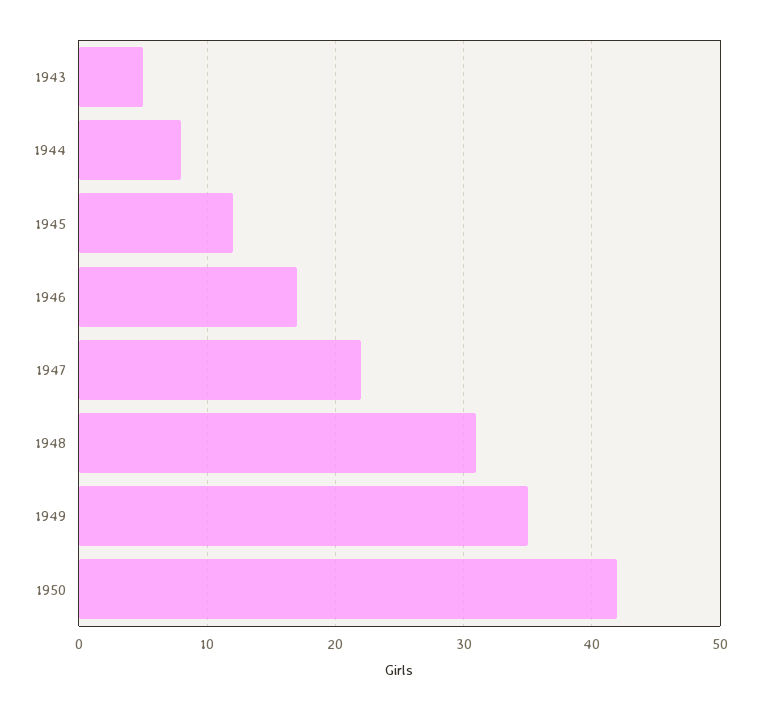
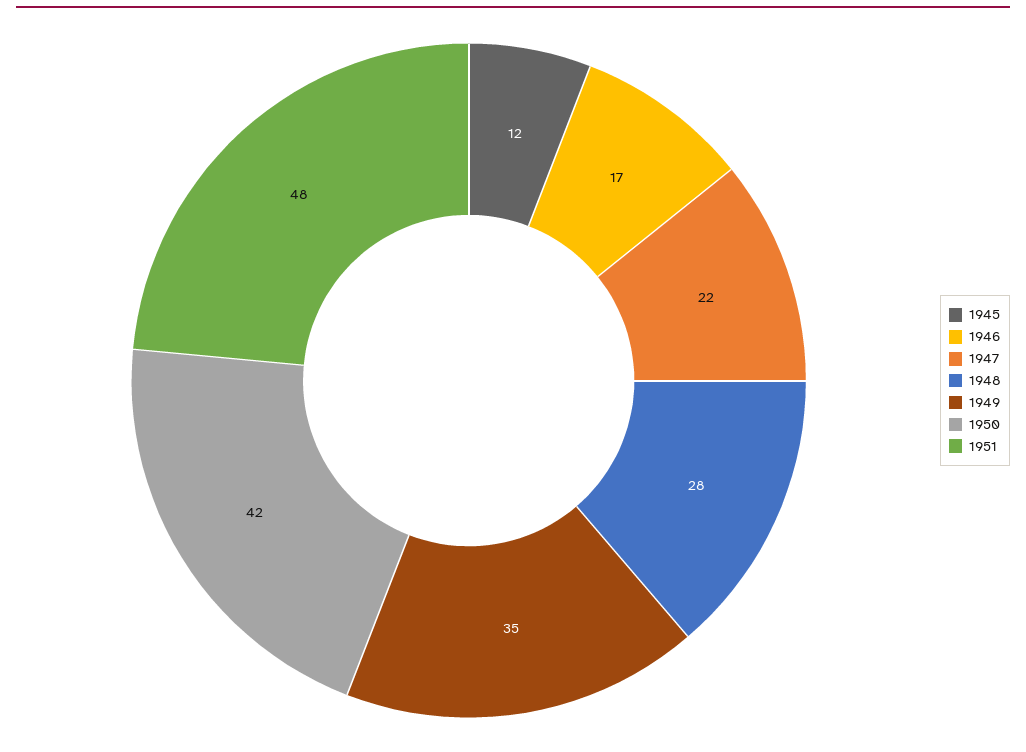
1943: 5 -> none
1944: 8 -> none
1948: 31 -> 28
1951: none -> 48

